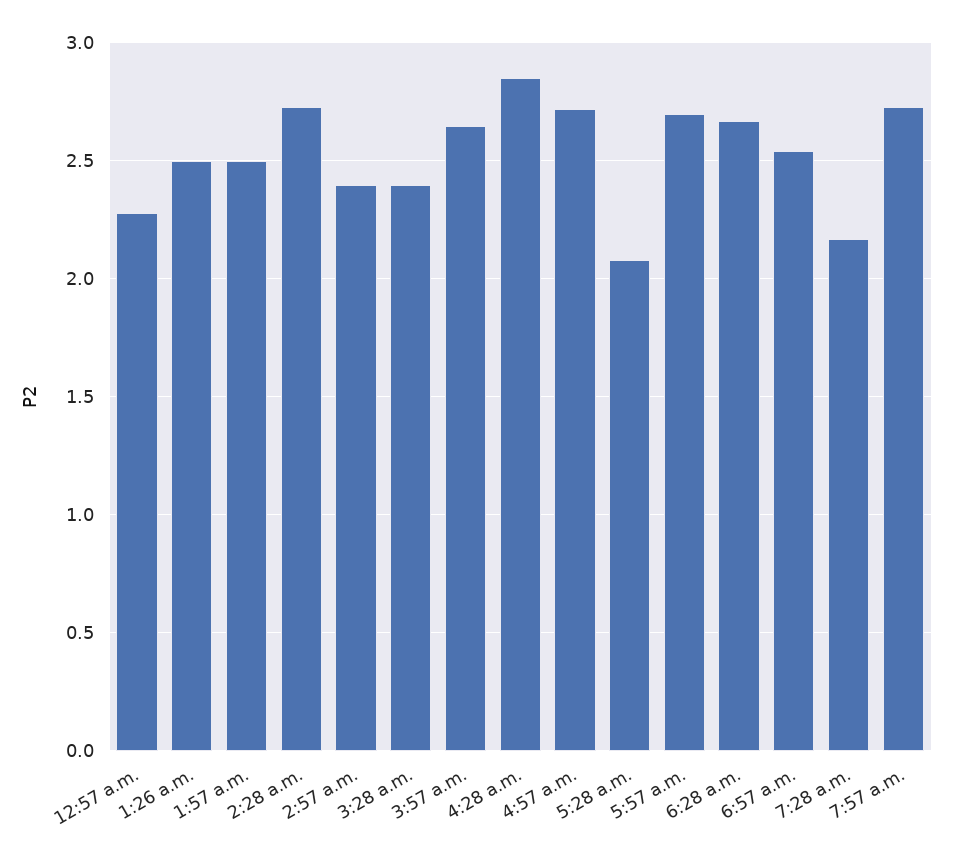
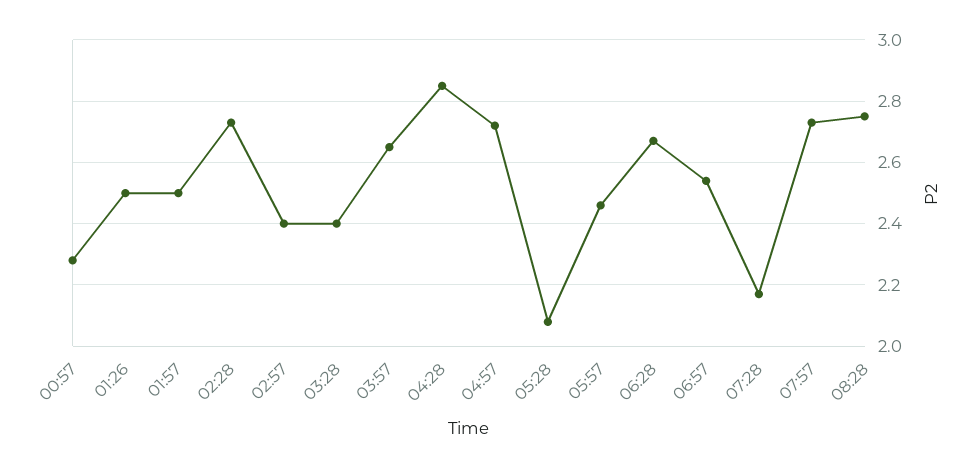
5:57 a.m.: 2.7 -> 2.45
08:28: none -> 2.75

